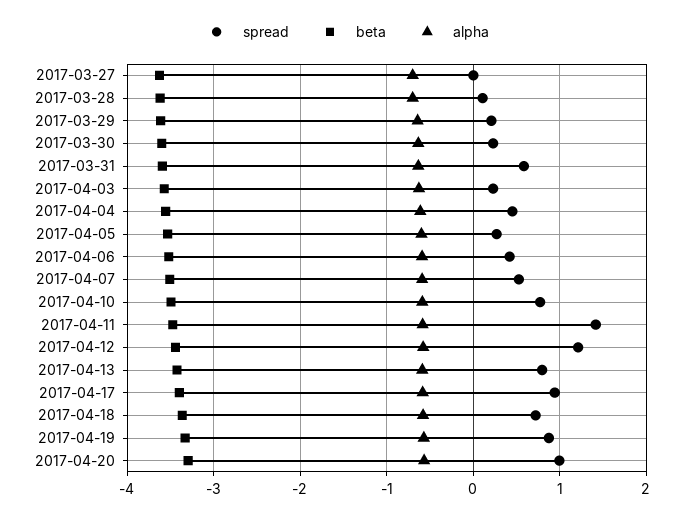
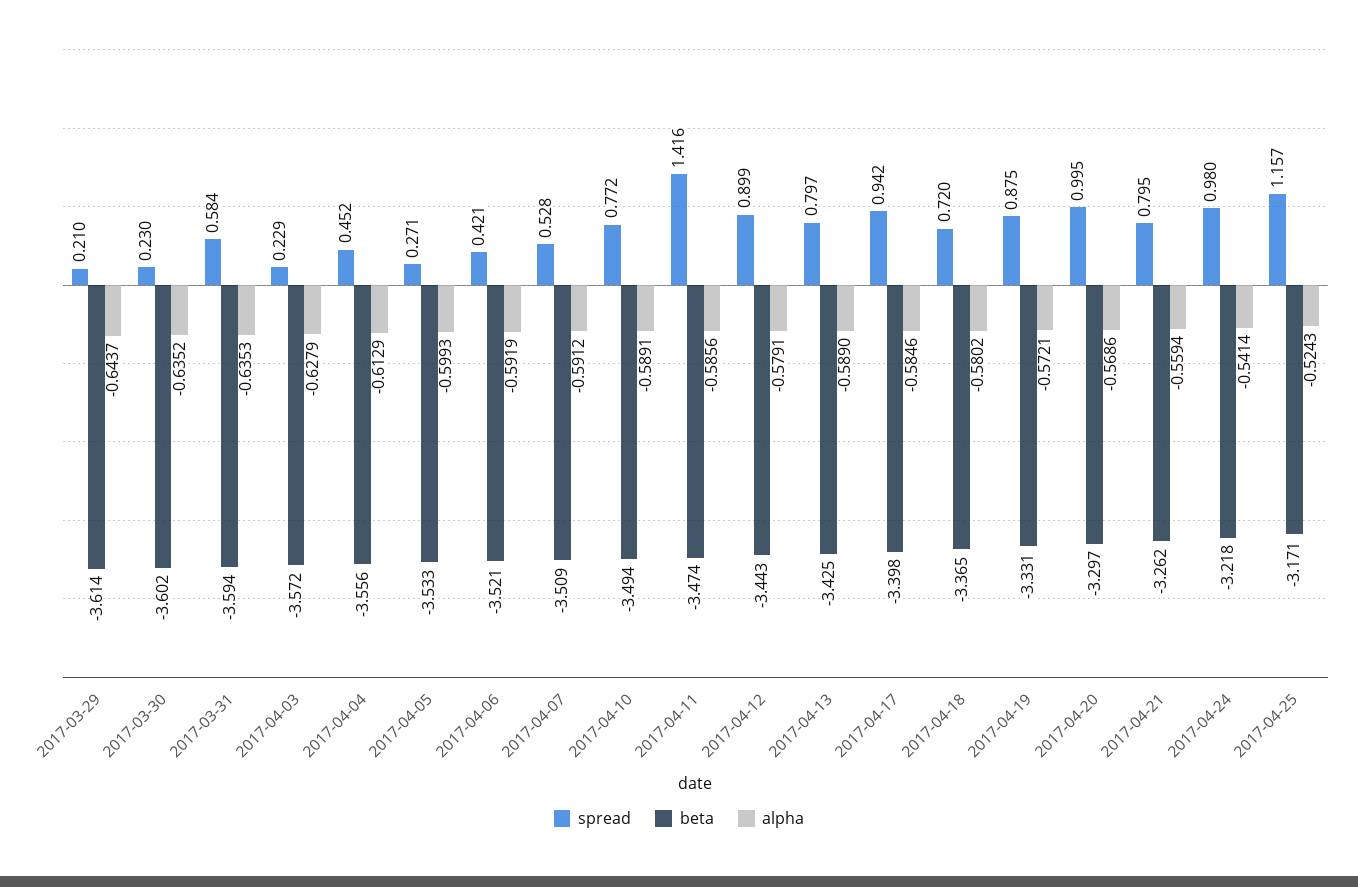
spread, 2017-03-27: 0 -> none
beta, 2017-03-27: -3.6 -> none
alpha, 2017-03-27: -0.7 -> none
spread, 2017-03-28: 0.1 -> none
beta, 2017-03-28: -3.6 -> none
alpha, 2017-03-28: -0.7 -> none
spread, 2017-04-12: 1.2 -> 0.899
spread, 2017-04-21: none -> 0.795
beta, 2017-04-21: none -> -3.262
alpha, 2017-04-21: none -> -0.5594
spread, 2017-04-24: none -> 0.98
beta, 2017-04-24: none -> -3.218
alpha, 2017-04-24: none -> -0.5414
spread, 2017-04-25: none -> 1.157
beta, 2017-04-25: none -> -3.171
alpha, 2017-04-25: none -> -0.5243

